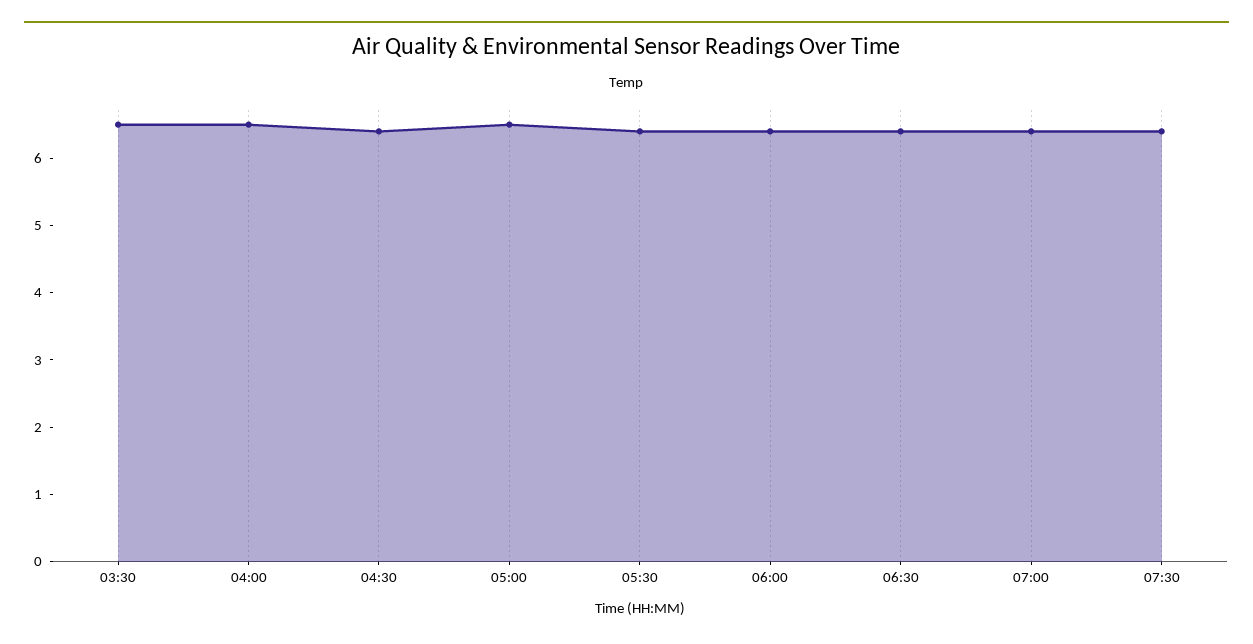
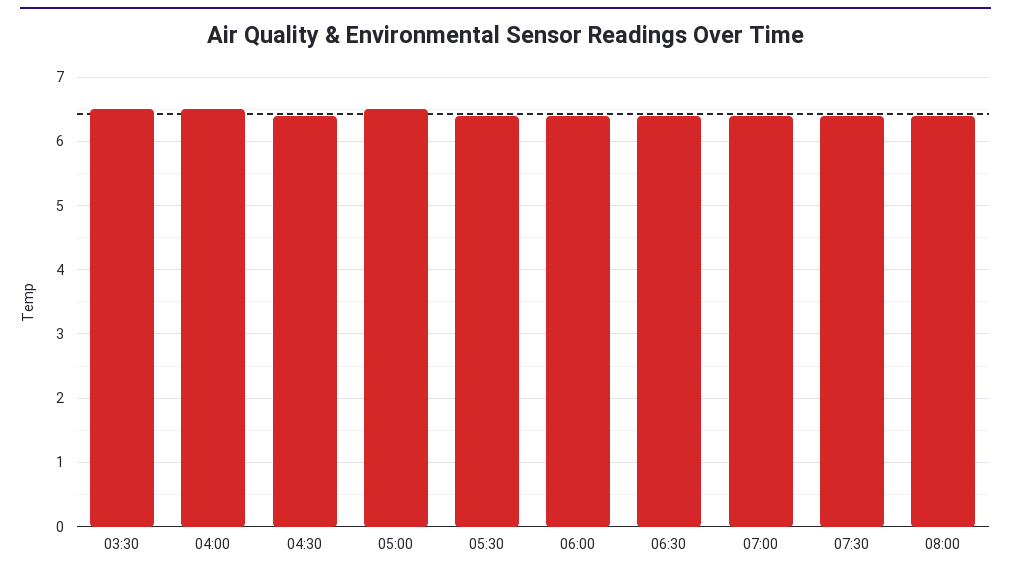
08:00: none -> 6.4

